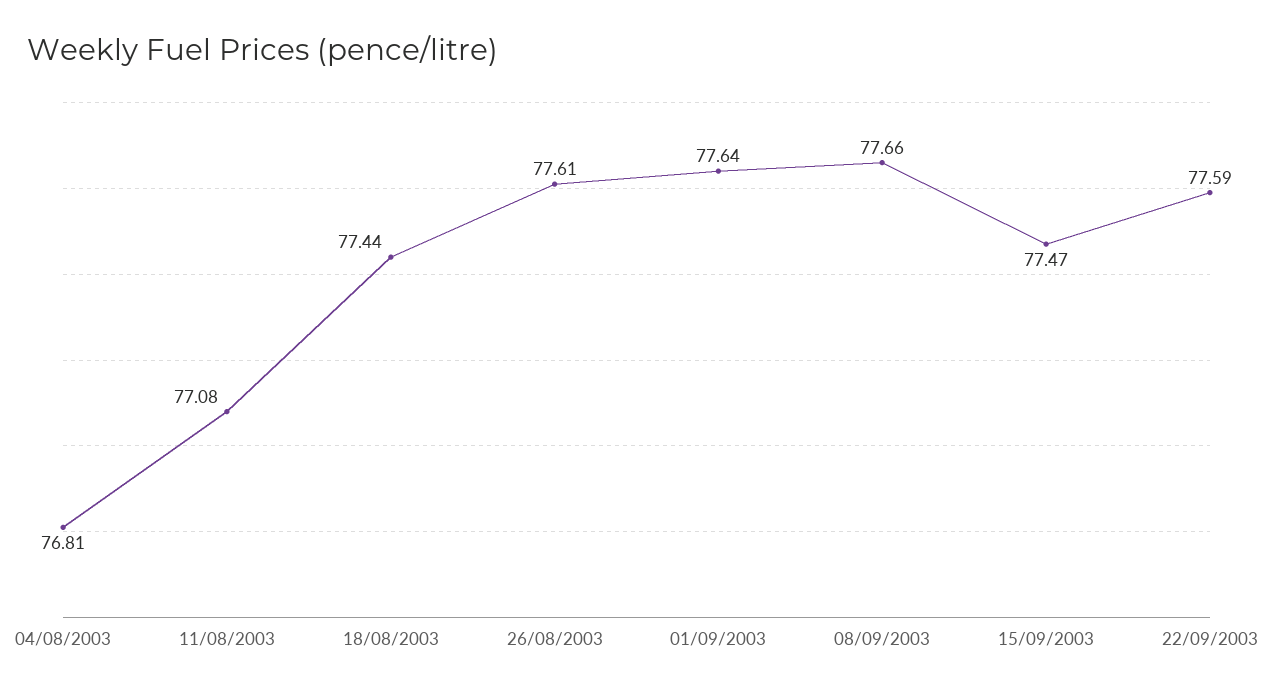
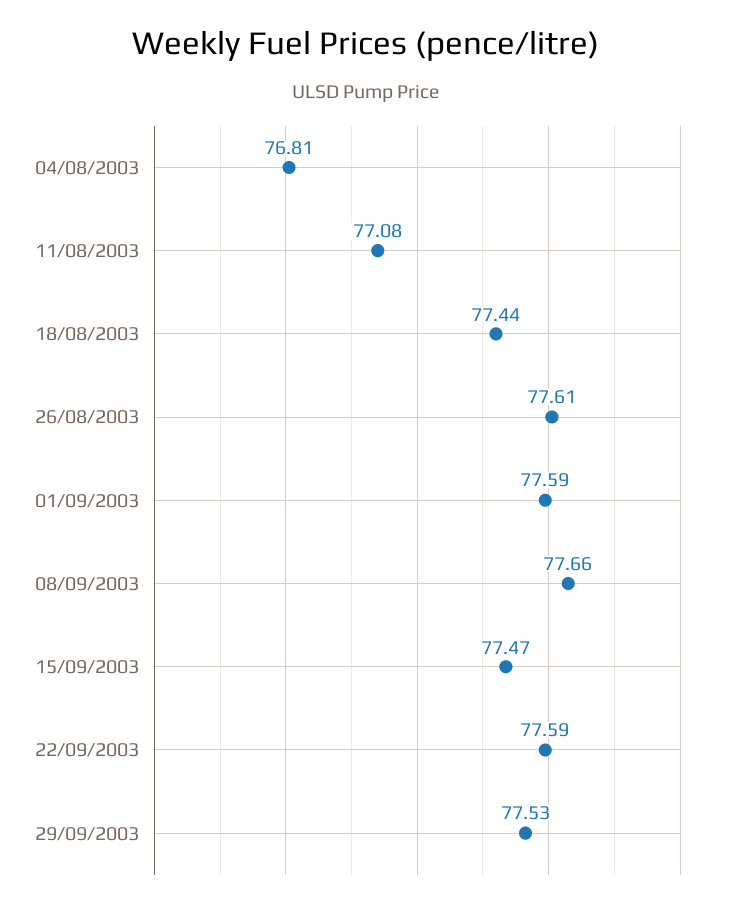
01/09/2003: 77.64 -> 77.59
29/09/2003: none -> 77.53

